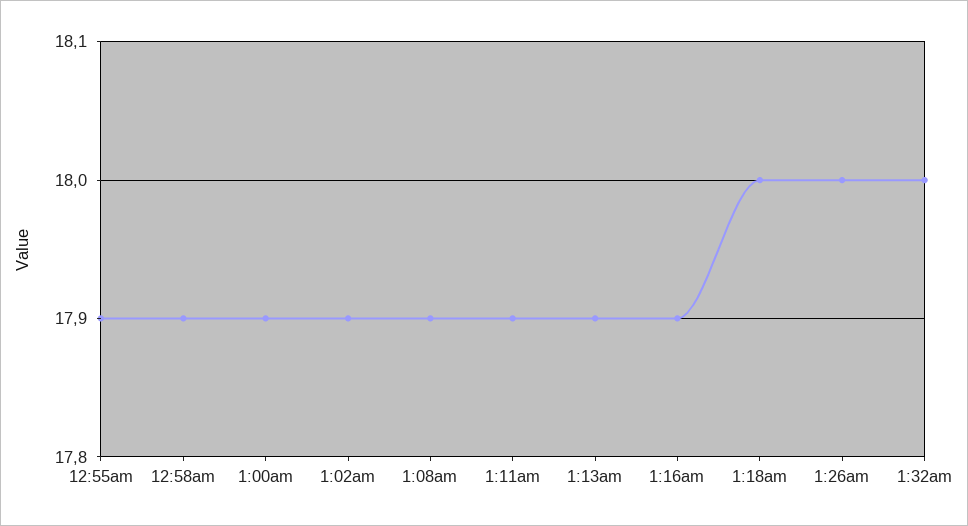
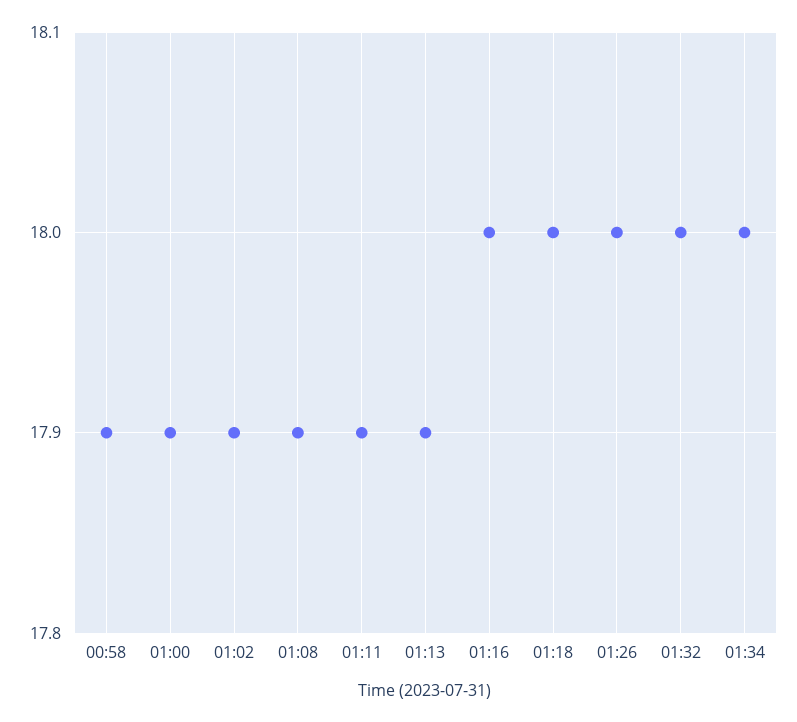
12:55am: 17.9 -> none
1:16am: 17.9 -> 18
01:34: none -> 18

